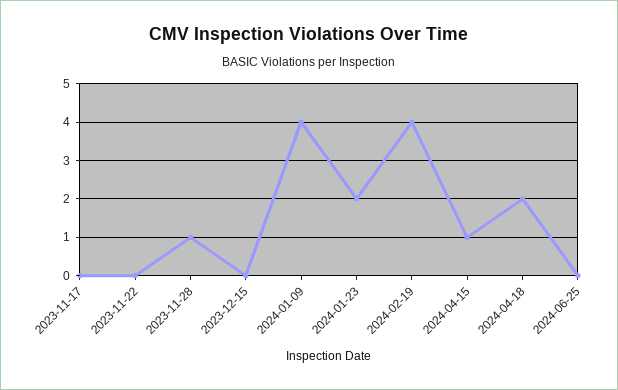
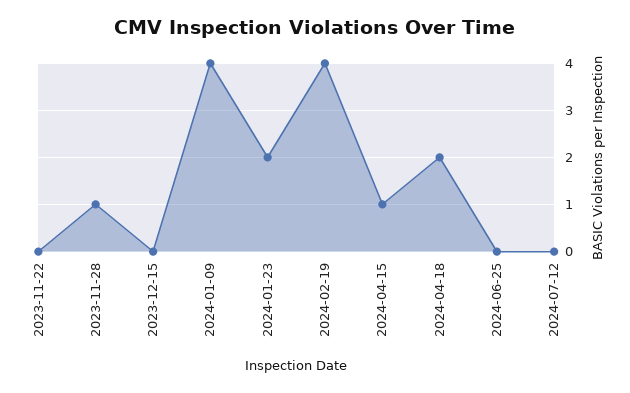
2023-11-17: 0 -> none
2024-07-12: none -> 0

